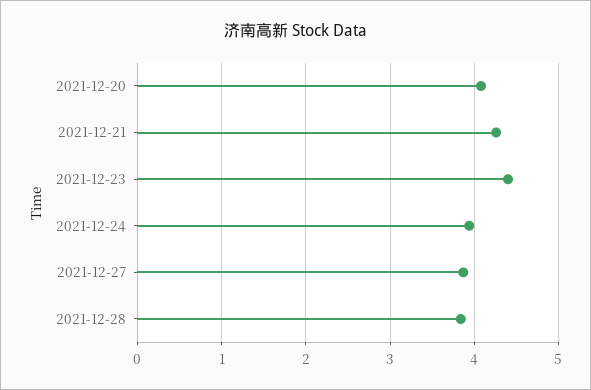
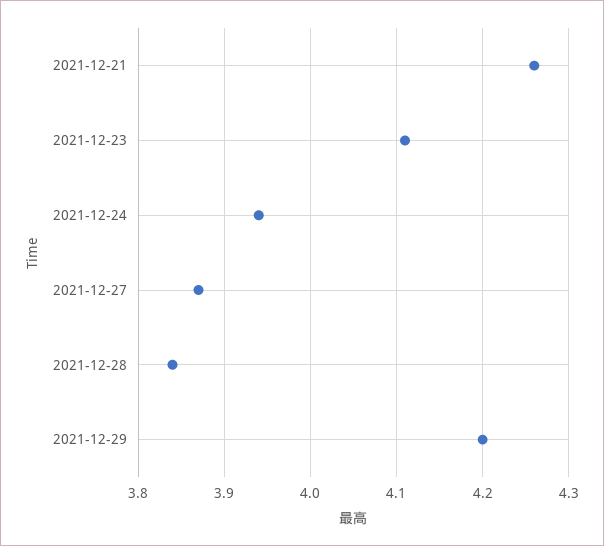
2021-12-20: 4.1 -> none
2021-12-23: 4.4 -> 4.11
2021-12-29: none -> 4.2

